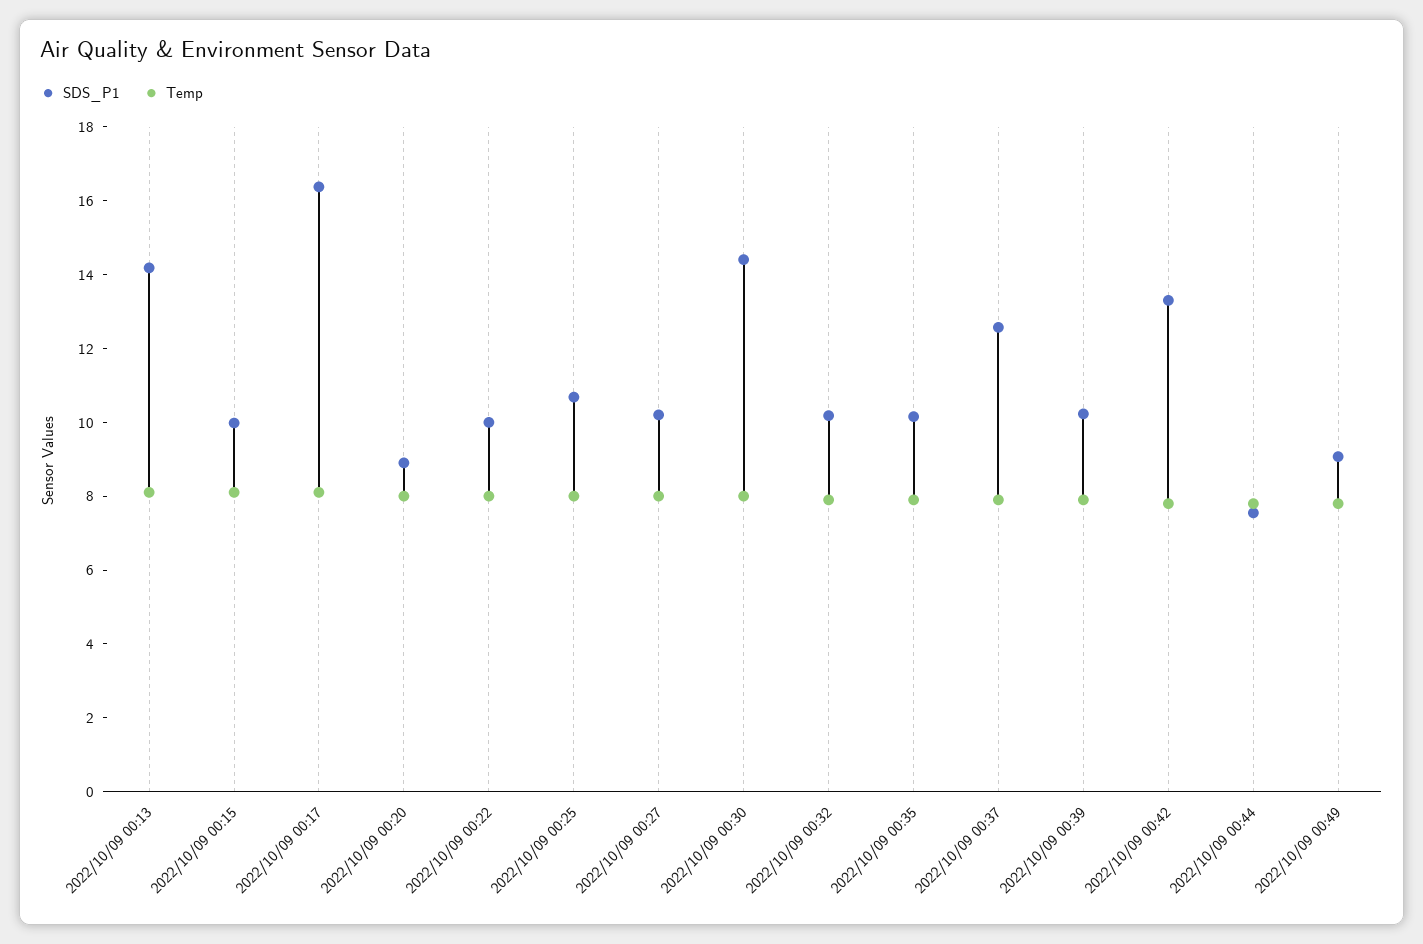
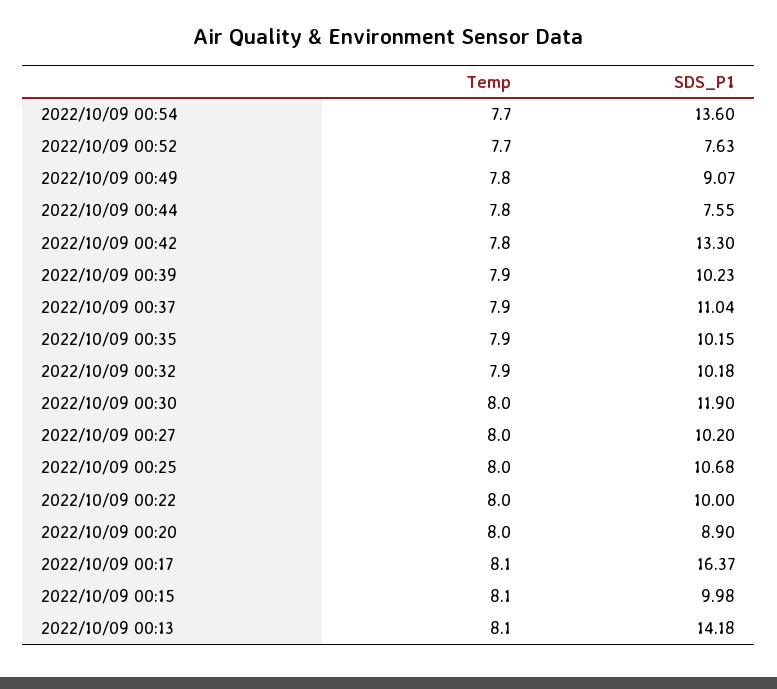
SDS_P1, 2022/10/09 00:30: 14.5 -> 11.9
SDS_P1, 2022/10/09 00:37: 12.5 -> 11.04
Temp, 2022/10/09 00:54: none -> 7.7
SDS_P1, 2022/10/09 00:54: none -> 13.6
Temp, 2022/10/09 00:52: none -> 7.7
SDS_P1, 2022/10/09 00:52: none -> 7.63

